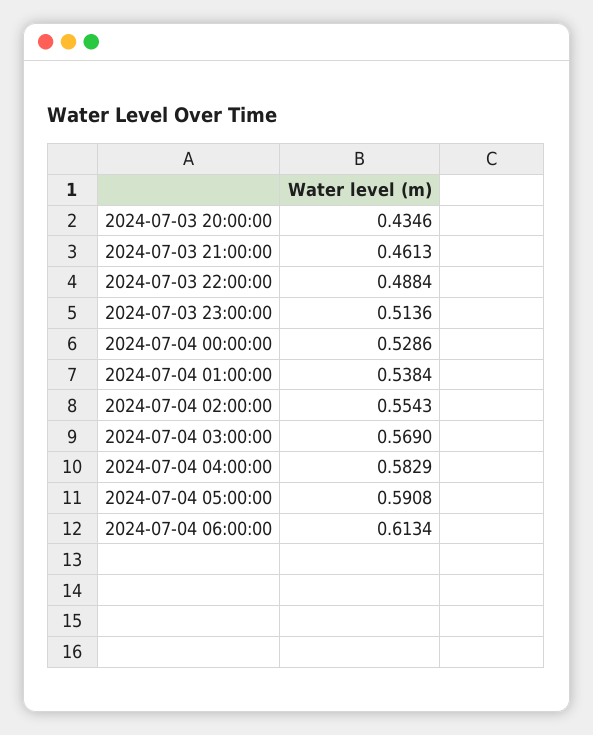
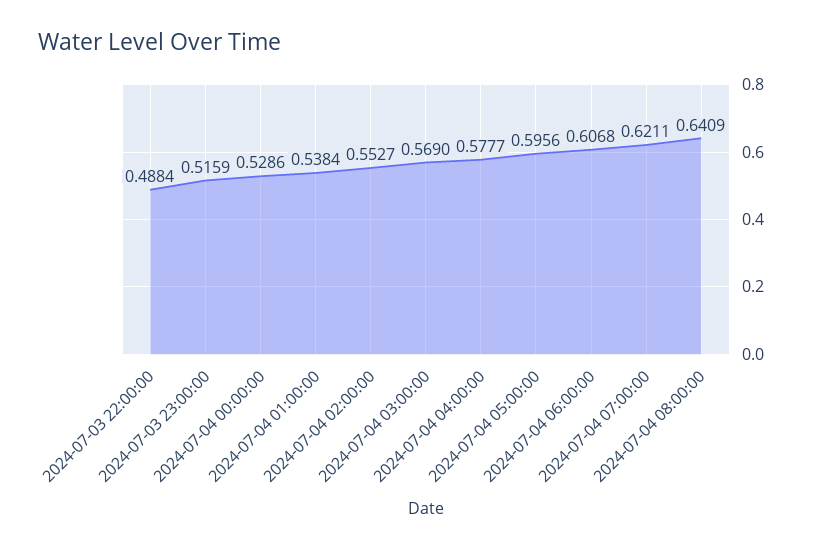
2024-07-03 20:00:00: 0.4346 -> none
2024-07-03 21:00:00: 0.4613 -> none
2024-07-03 23:00:00: 0.5136 -> 0.5159
2024-07-04 02:00:00: 0.5543 -> 0.5527
2024-07-04 04:00:00: 0.5829 -> 0.5777
2024-07-04 05:00:00: 0.5908 -> 0.5956
2024-07-04 06:00:00: 0.6134 -> 0.6068
2024-07-04 07:00:00: none -> 0.6211
2024-07-04 08:00:00: none -> 0.6409

